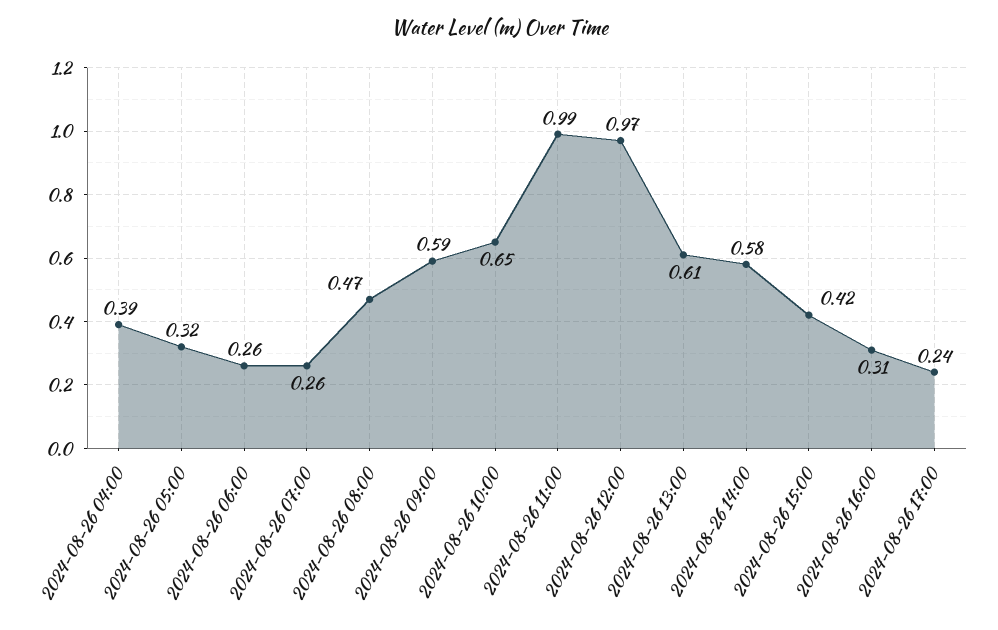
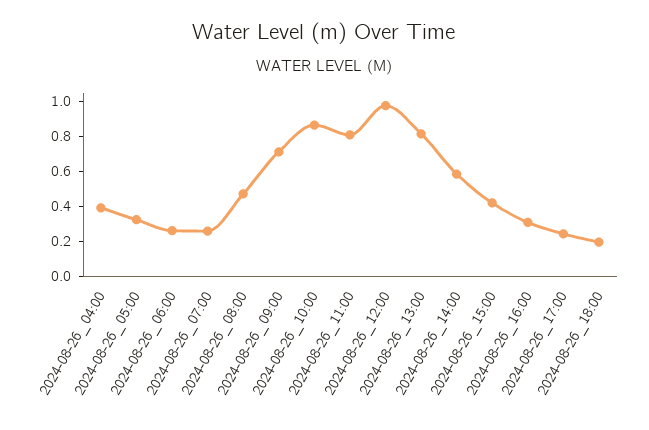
2024-08-26 09:00: 0.59 -> 0.7
2024-08-26 10:00: 0.65 -> 0.85
2024-08-26 11:00: 0.99 -> 0.8
2024-08-26 13:00: 0.61 -> 0.8
2024-08-26_18:00: none -> 0.2

